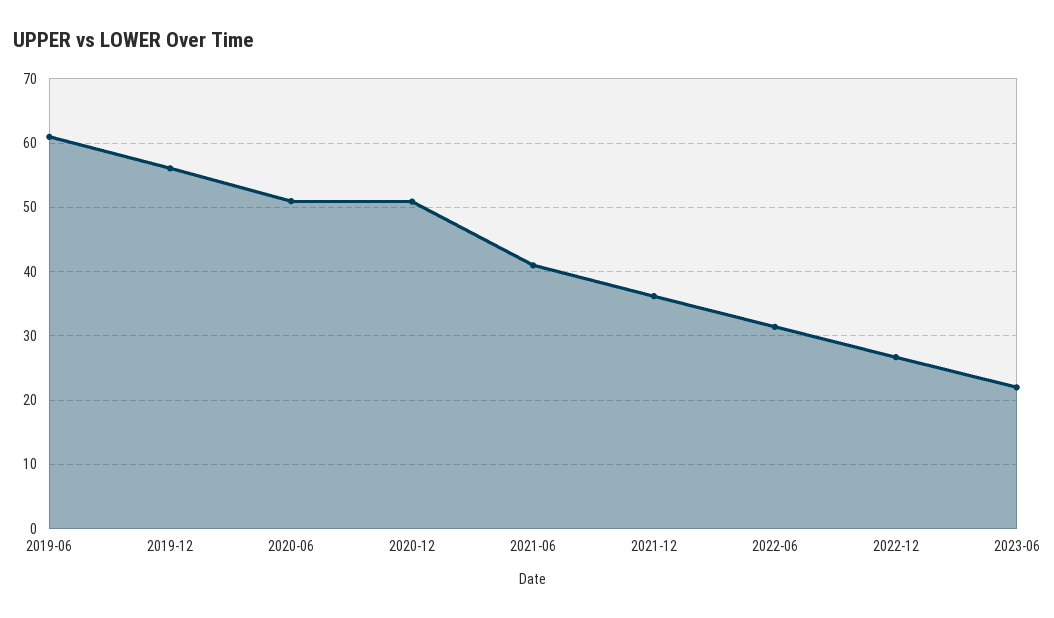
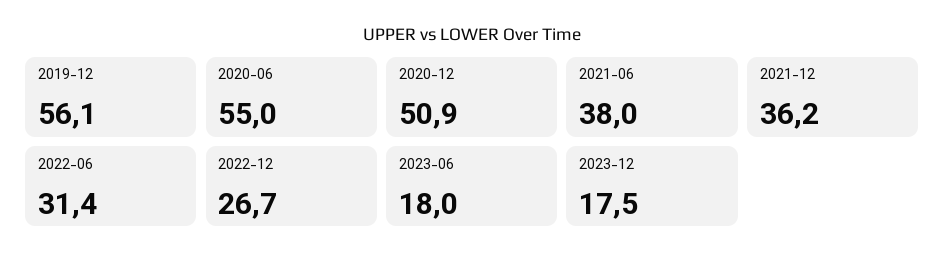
2019-06: 61 -> none
2020-06: 51 -> 55
2021-06: 41 -> 38
2023-06: 22 -> 18
2023-12: none -> 17.5

